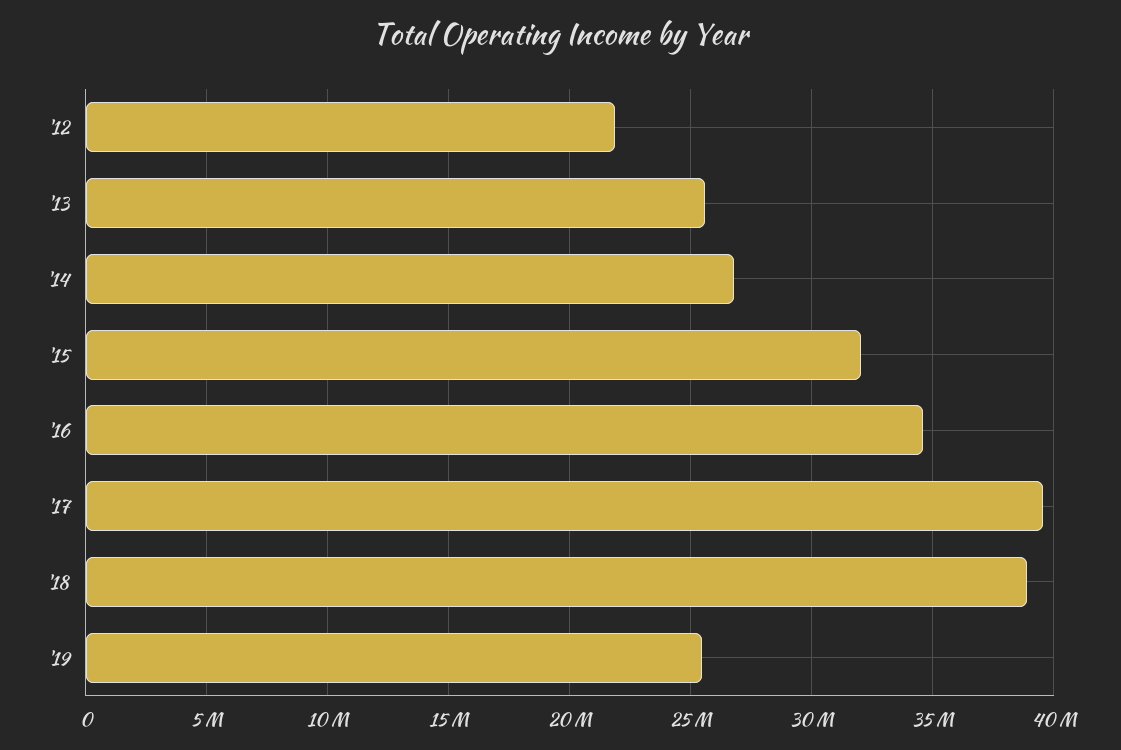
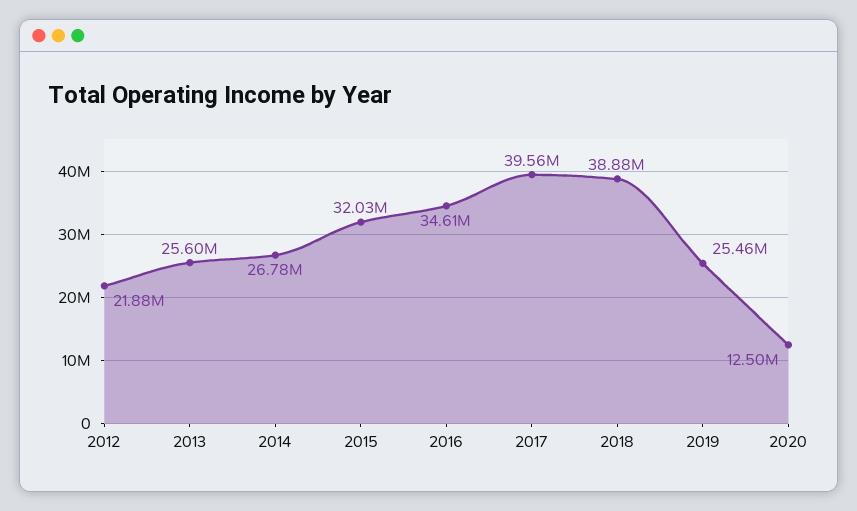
2020: none -> 12500000

